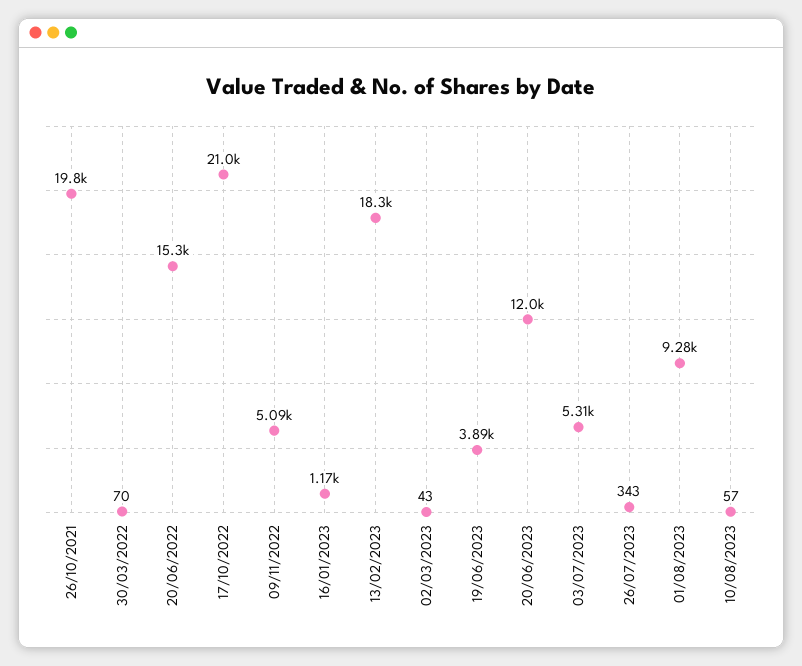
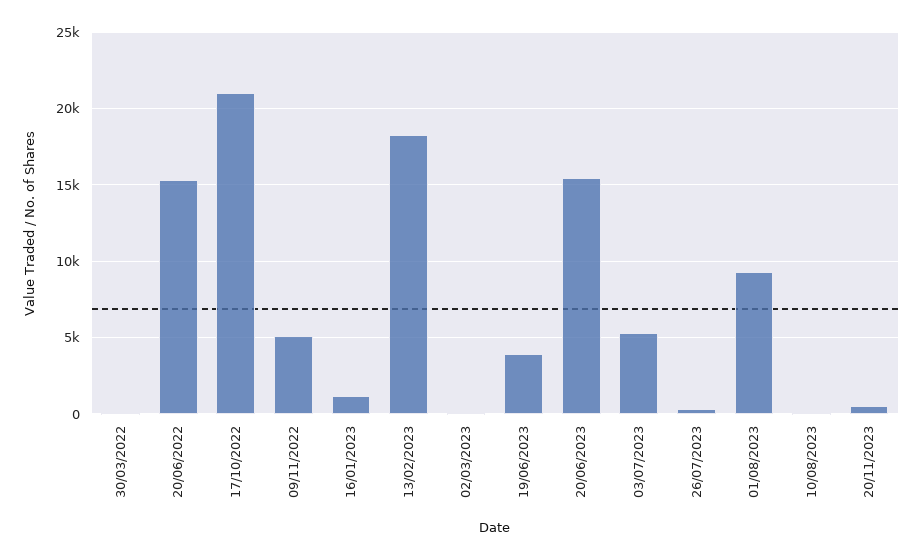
26/10/2021: 19800 -> none
20/06/2023: 12000 -> 15500
20/11/2023: none -> 500

